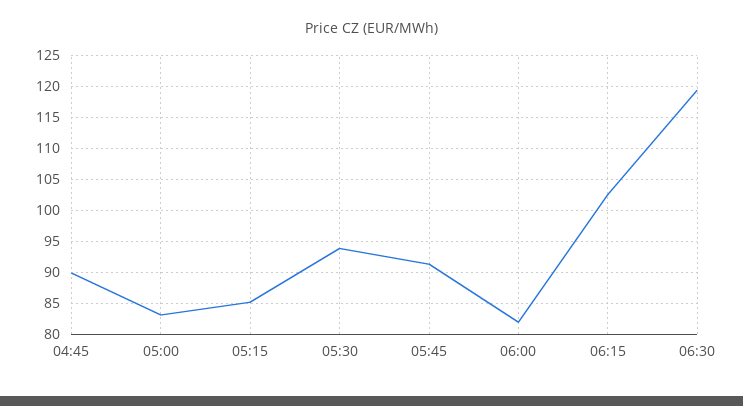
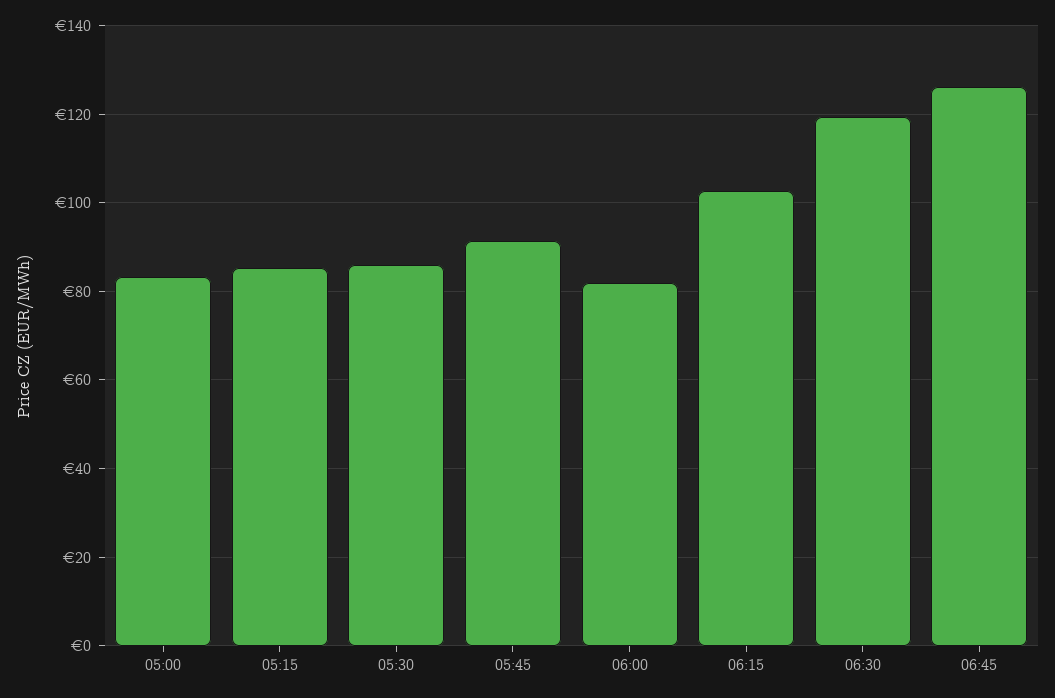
04:45: 90 -> none
05:30: 94 -> 86
06:45: none -> 126

